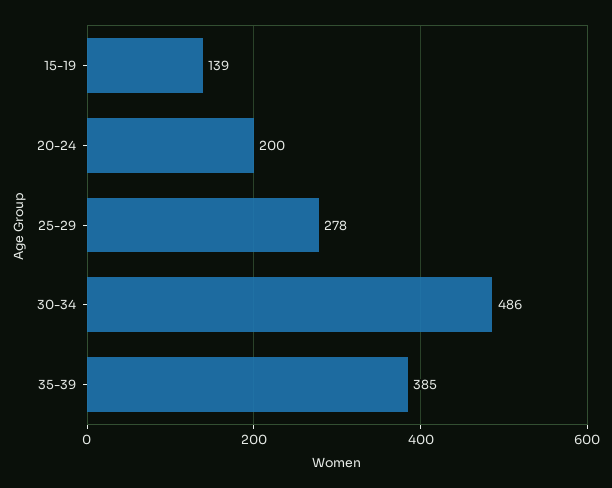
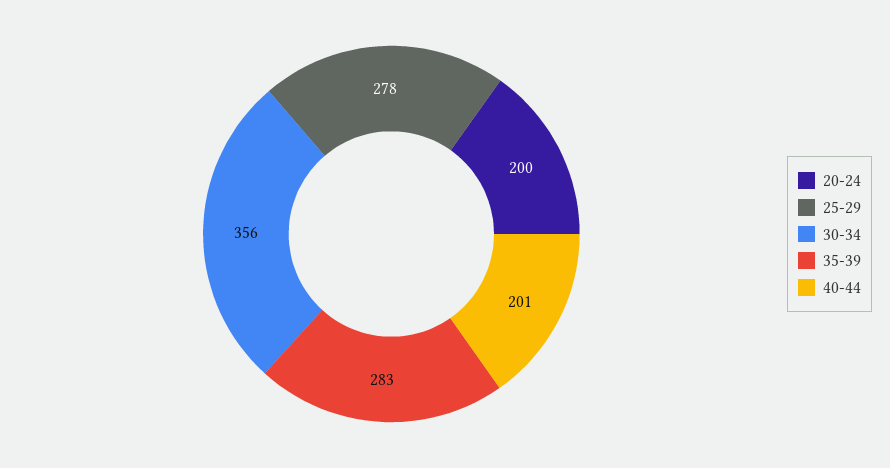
15-19: 139 -> none
30-34: 486 -> 356
35-39: 385 -> 283
40-44: none -> 201

